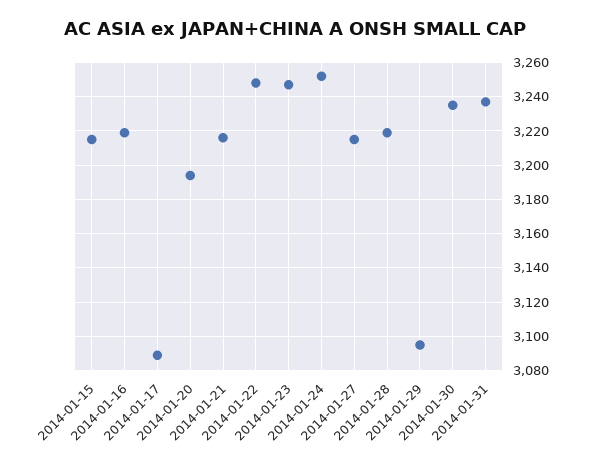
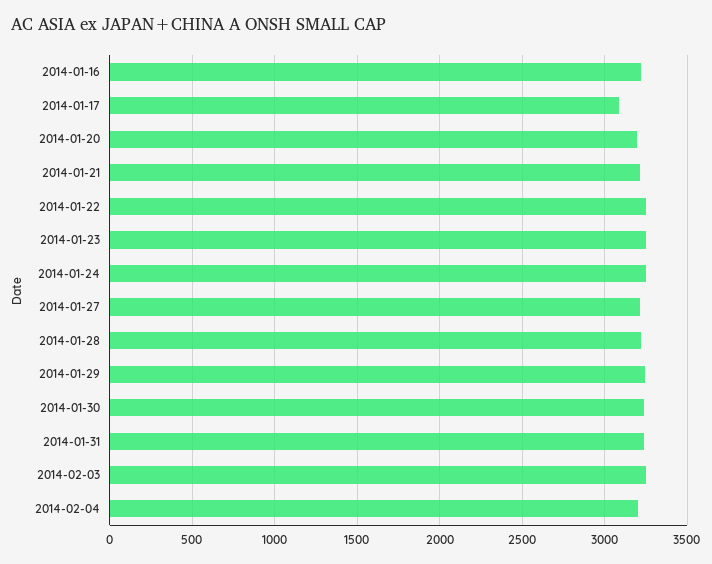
2014-01-15: 3215 -> none
2014-01-29: 3095 -> 3250
2014-02-03: none -> 3250
2014-02-04: none -> 3200

